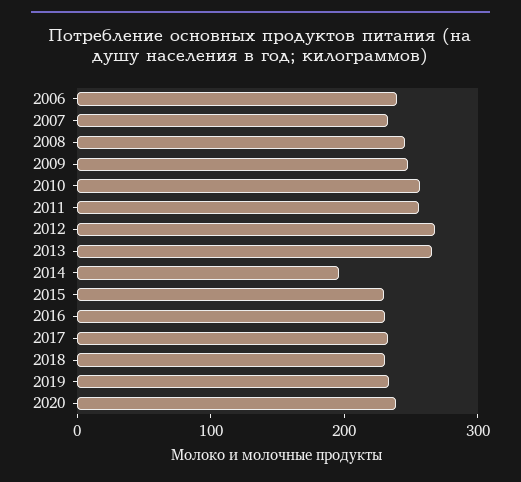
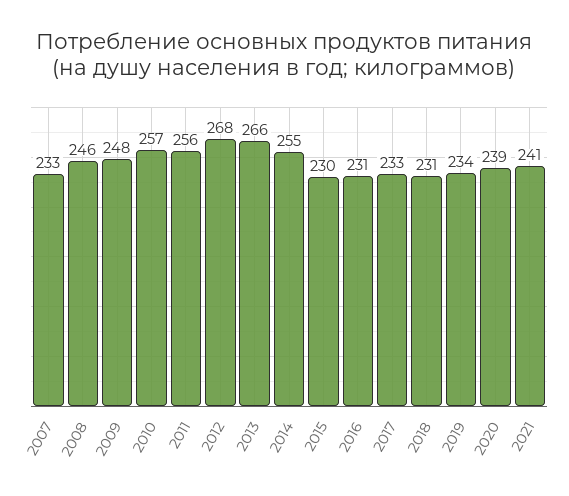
2006: 240 -> none
2014: 200 -> 255
2021: none -> 241

